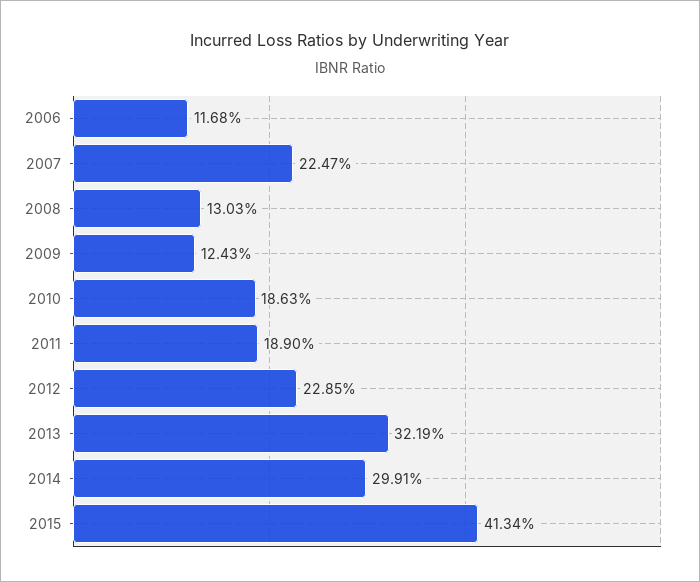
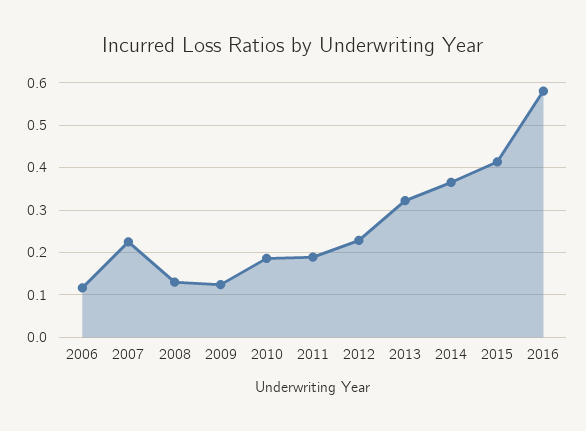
2014: 0.2991 -> 0.36
2016: none -> 0.58

